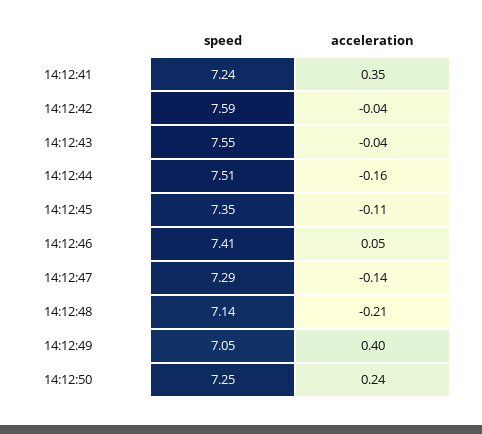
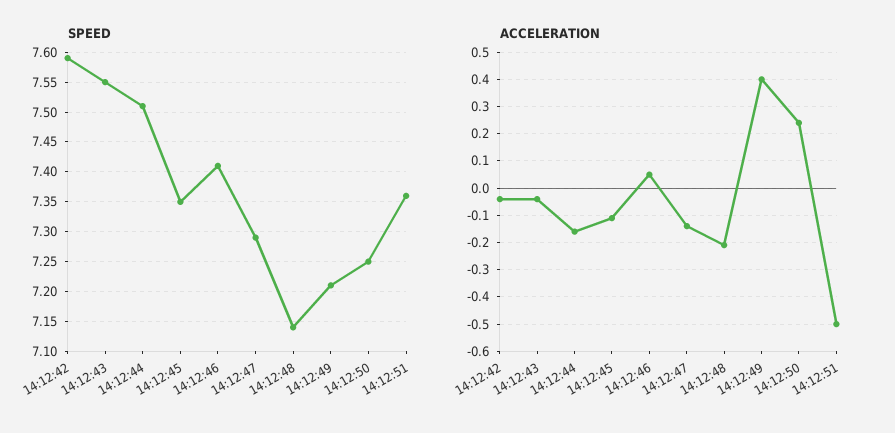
speed, 14:12:41: 7.24 -> none
acceleration, 14:12:41: 0.35 -> none
speed, 14:12:49: 7.05 -> 7.2
speed, 14:12:51: none -> 7.35
acceleration, 14:12:51: none -> -0.5

